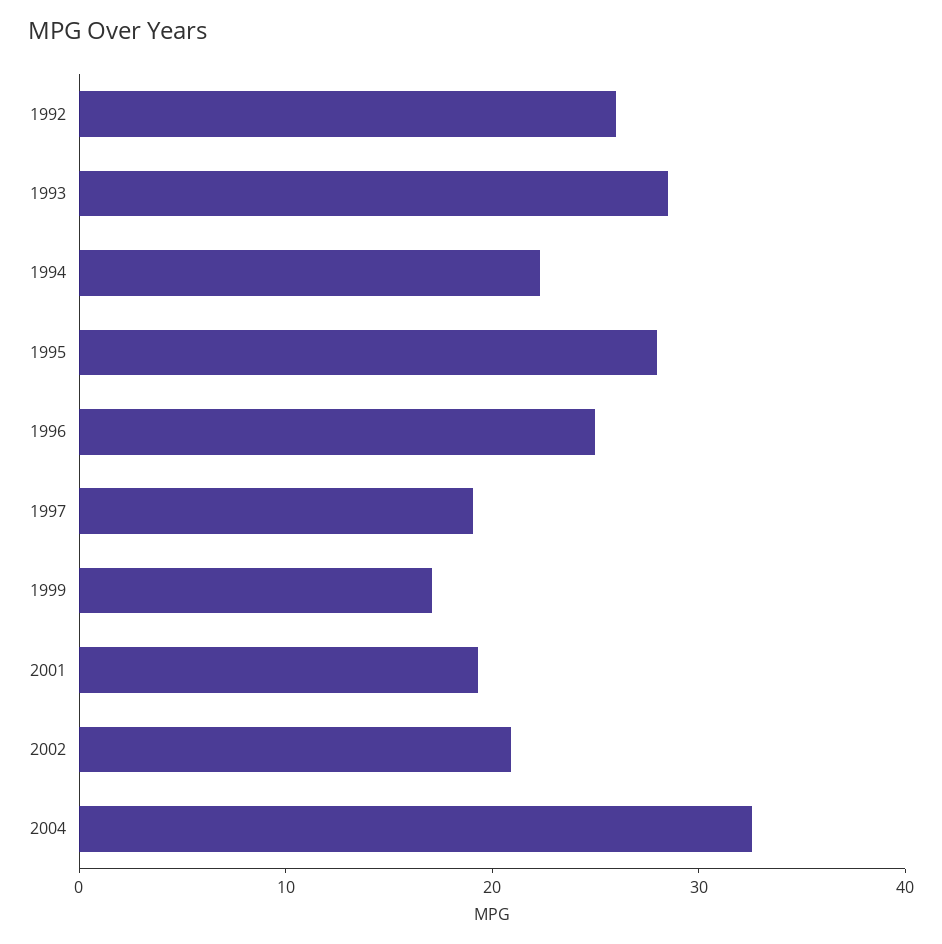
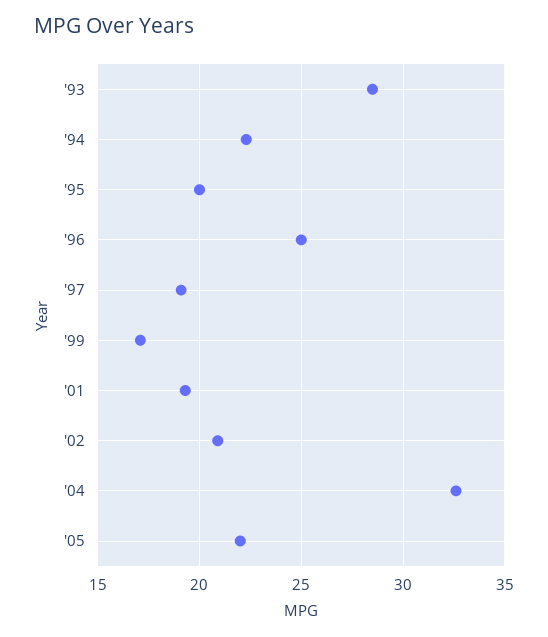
1992: 26 -> none
1995: 28 -> 20
'05: none -> 22

